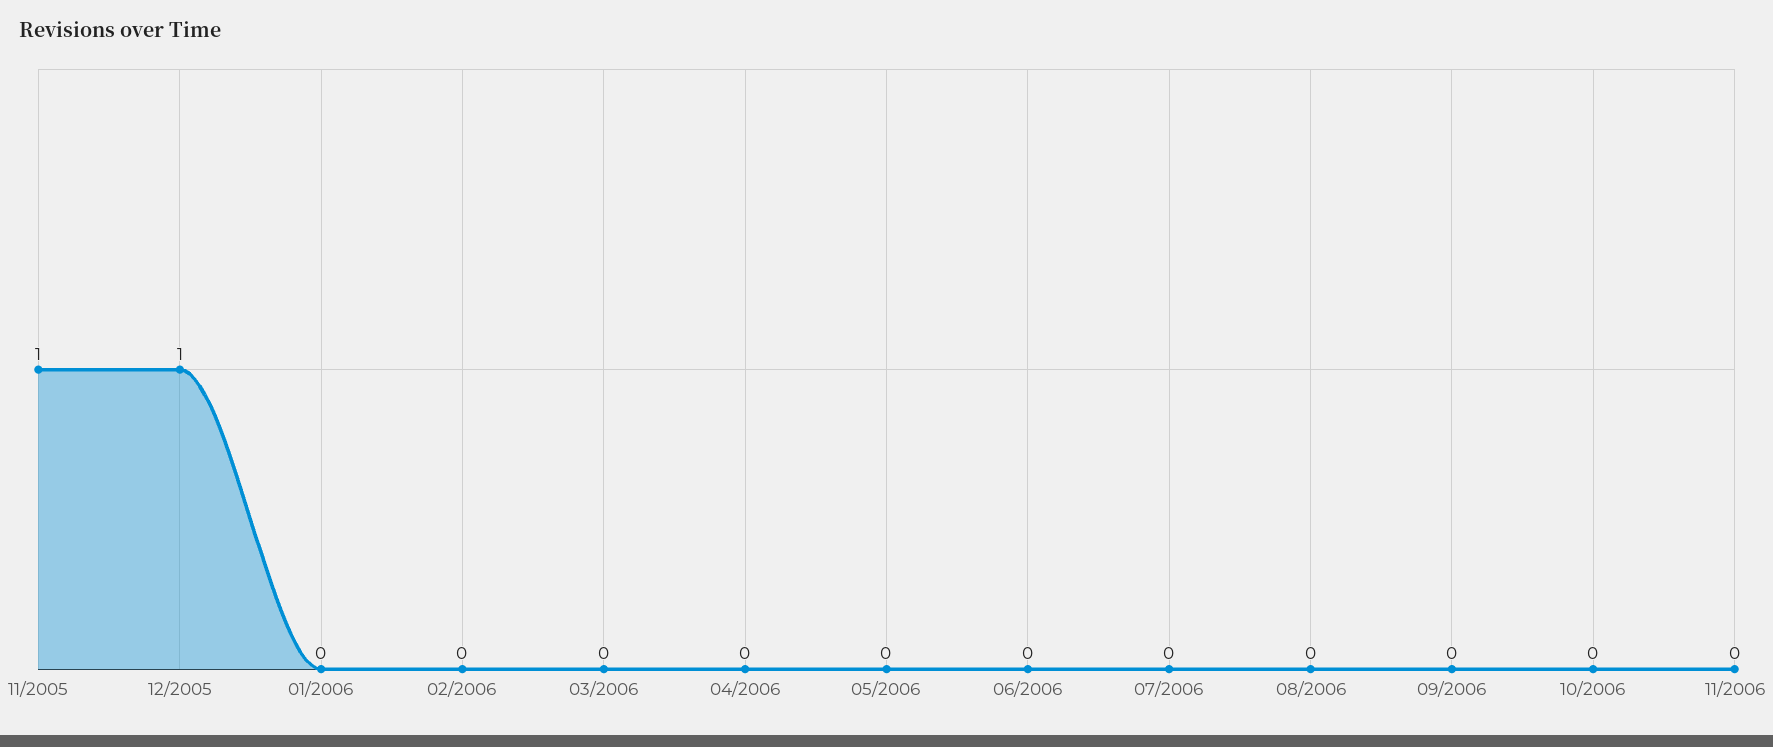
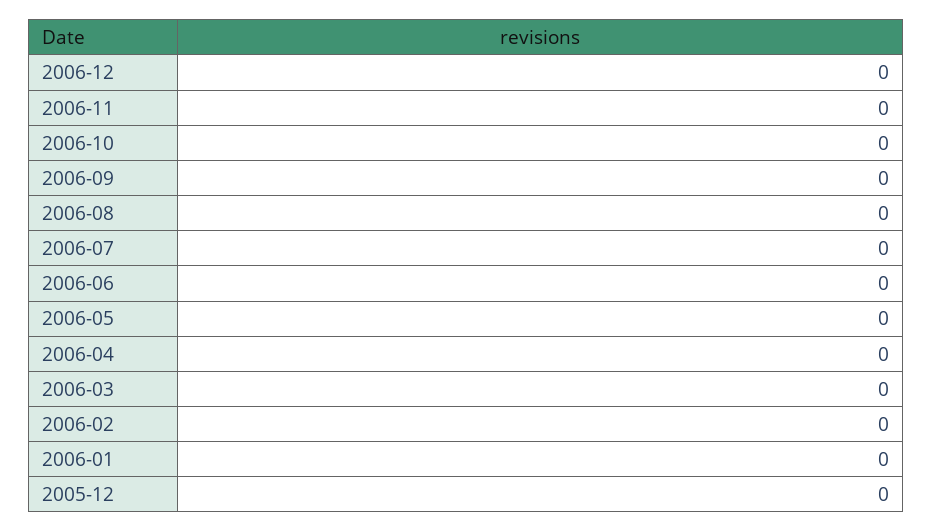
11/2005: 1 -> none
12/2005: 1 -> 0
2006-12: none -> 0

